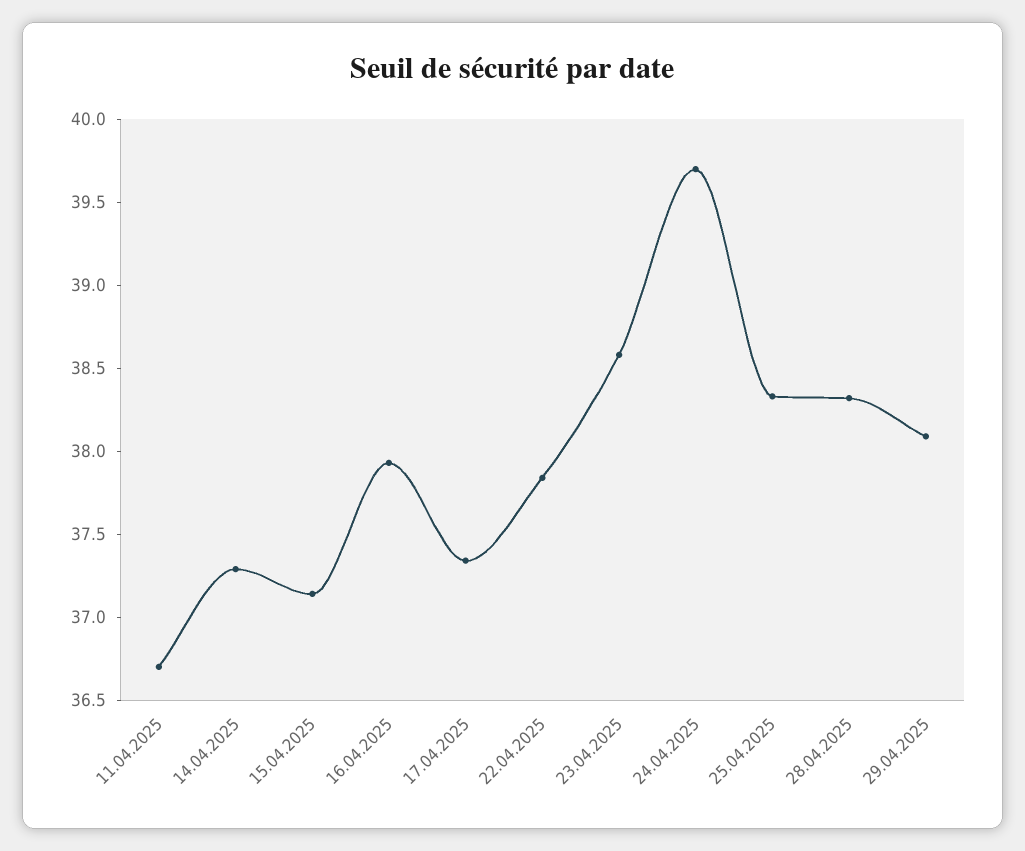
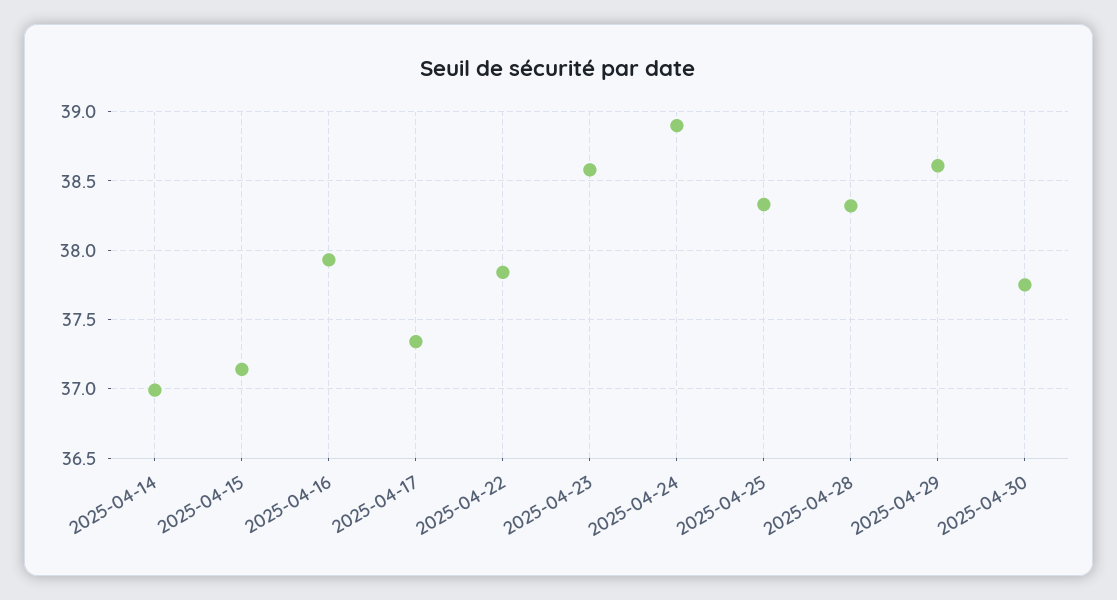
11.04.2025: 36.7 -> none
14.04.2025: 37.3 -> 37
24.04.2025: 39.7 -> 38.9
29.04.2025: 38.1 -> 38.6
2025-04-30: none -> 37.75

